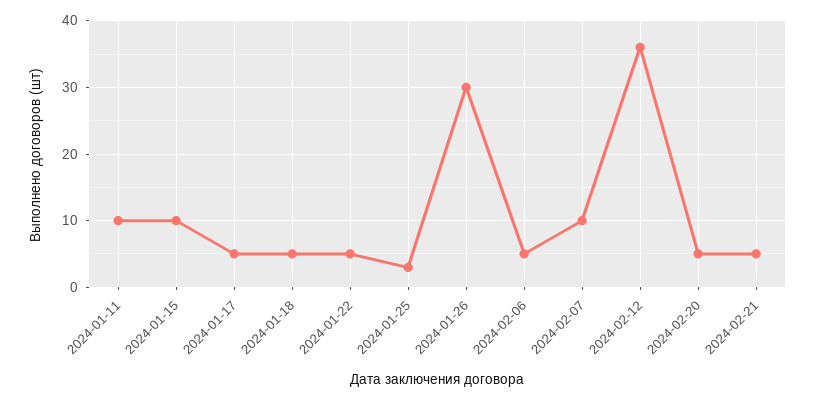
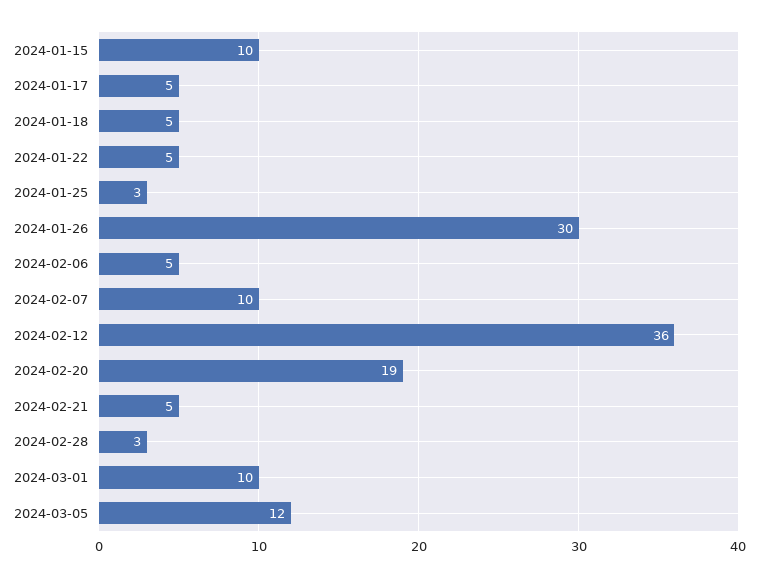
2024-01-11: 10 -> none
2024-02-20: 5 -> 19
2024-02-28: none -> 3
2024-03-01: none -> 10
2024-03-05: none -> 12

